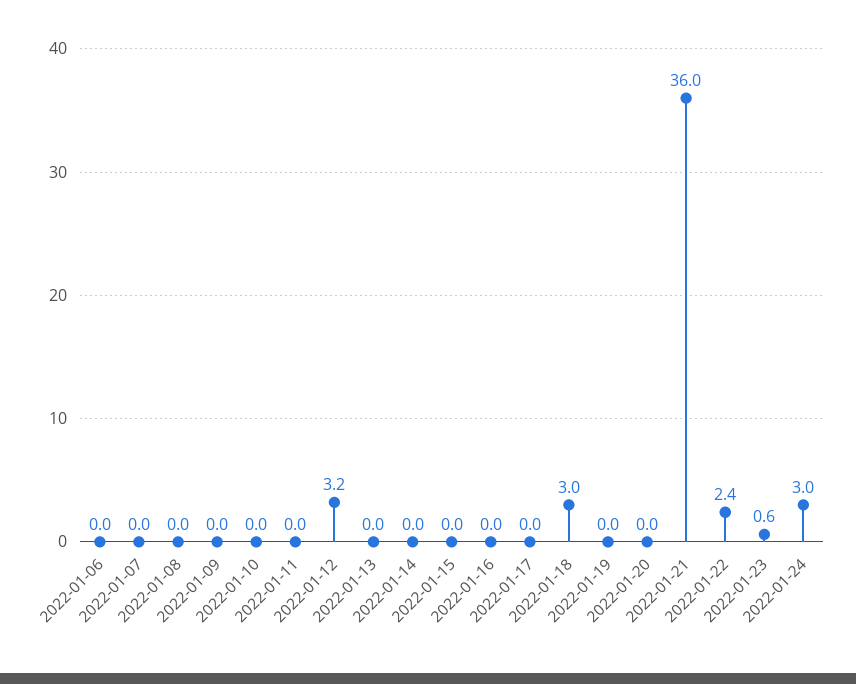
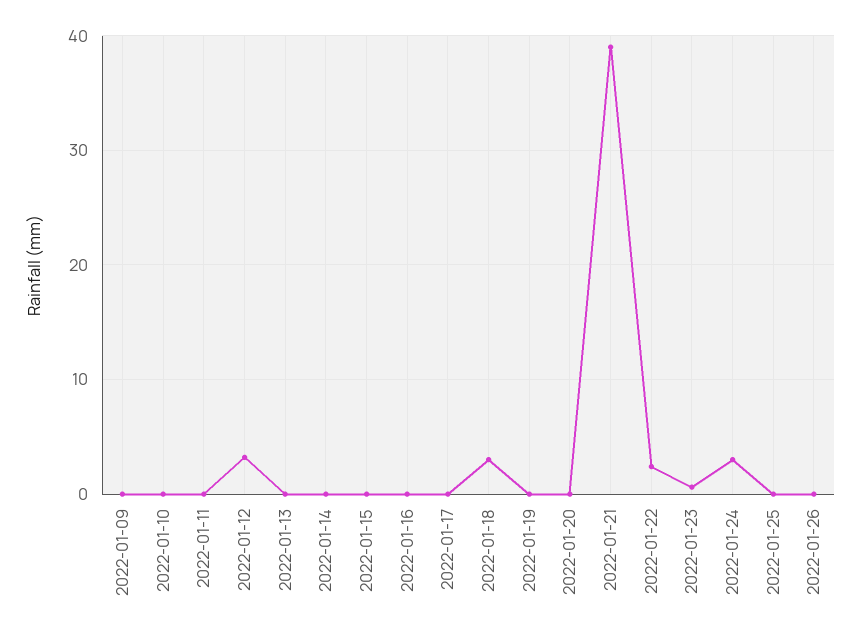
2022-01-06: 0 -> none
2022-01-07: 0 -> none
2022-01-08: 0 -> none
2022-01-21: 36 -> 39
2022-01-25: none -> 0
2022-01-26: none -> 0

